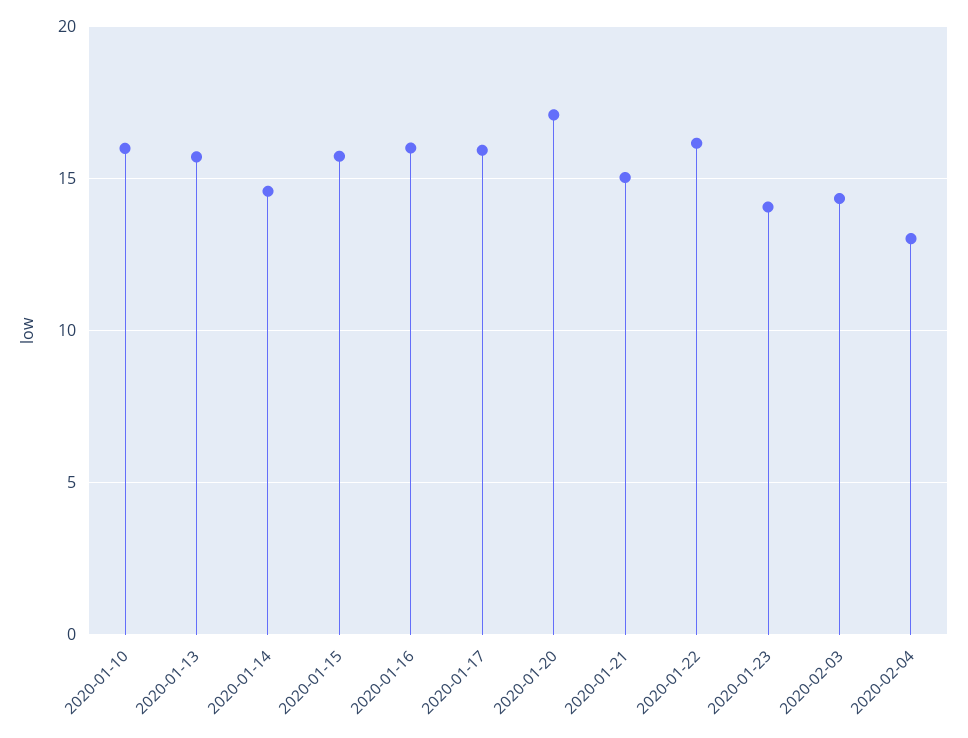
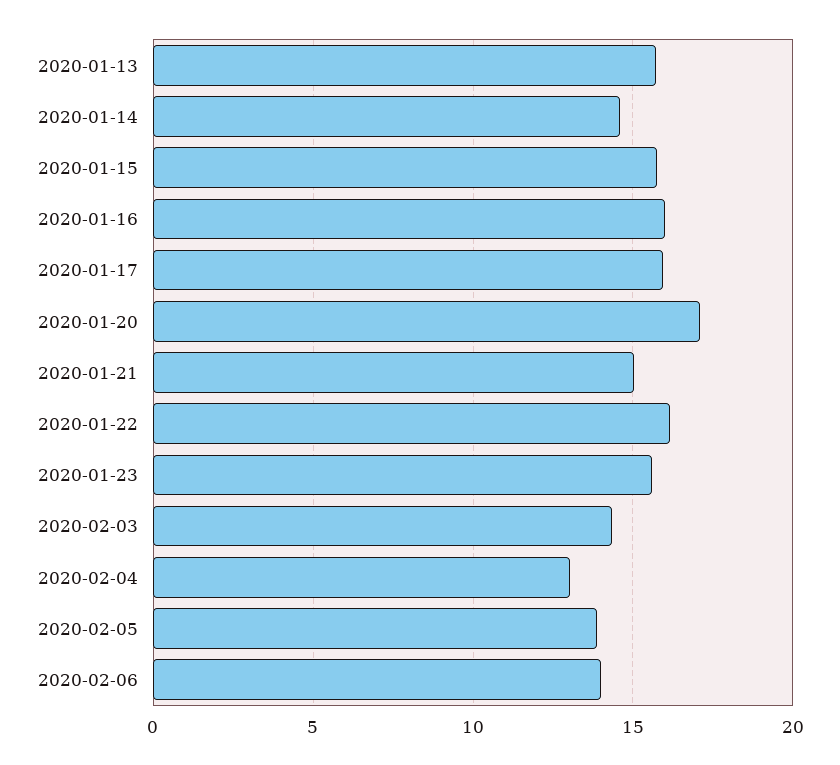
2020-01-10: 16 -> none
2020-01-23: 14 -> 15.5
2020-02-05: none -> 14
2020-02-06: none -> 14

